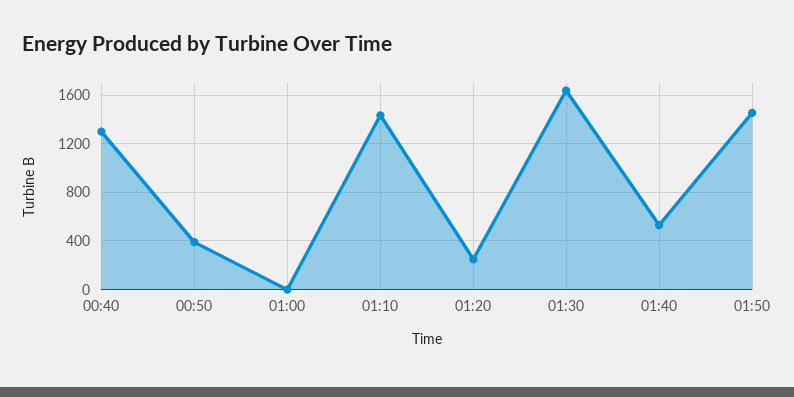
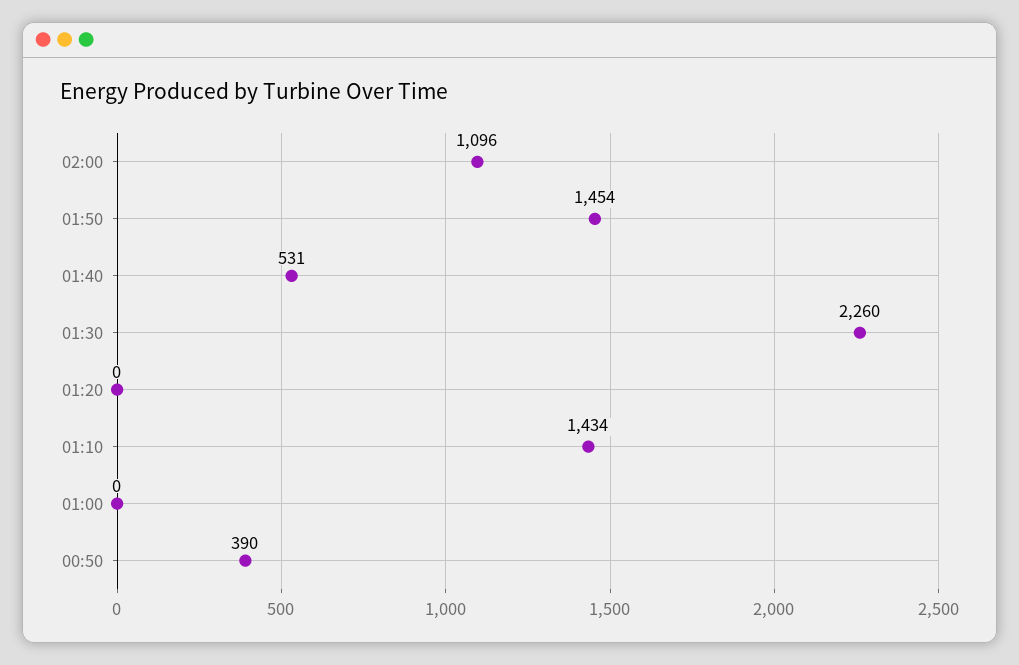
00:40: 1300 -> none
01:20: 250 -> 0
01:30: 1650 -> 2260
02:00: none -> 1096

